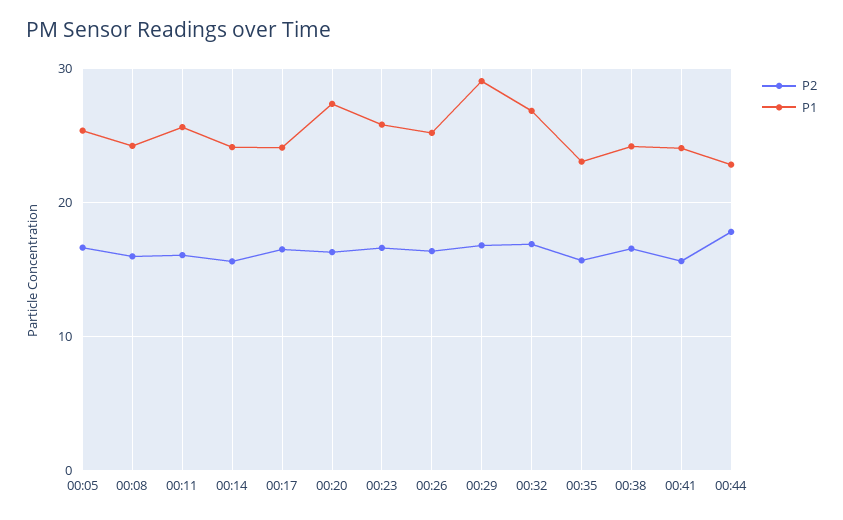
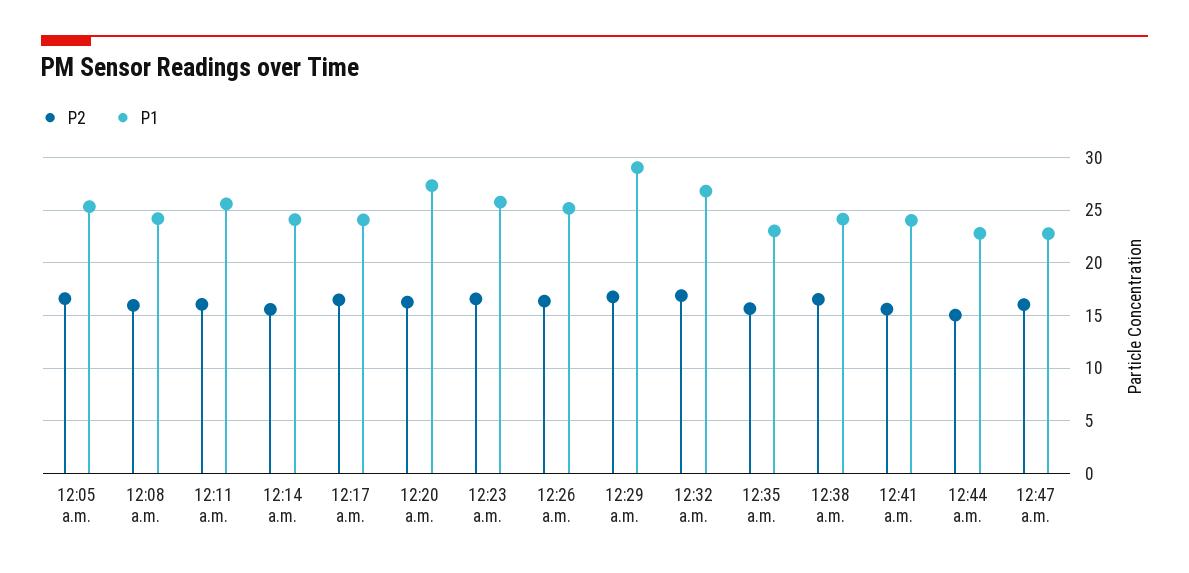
P2, 00:44: 18 -> 15
P2, 12:47 a.m.: none -> 16
P1, 12:47 a.m.: none -> 23

